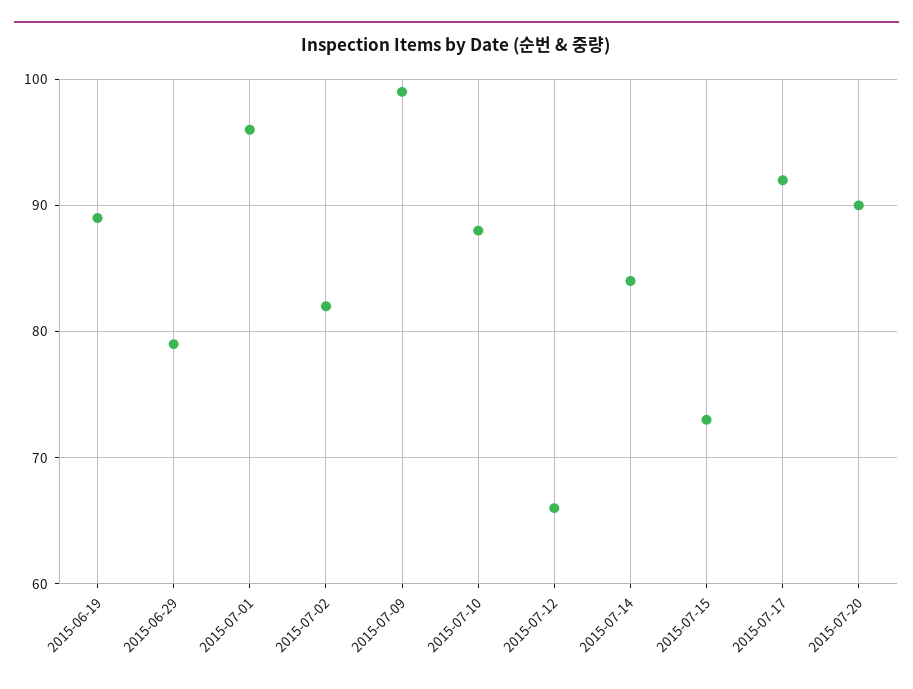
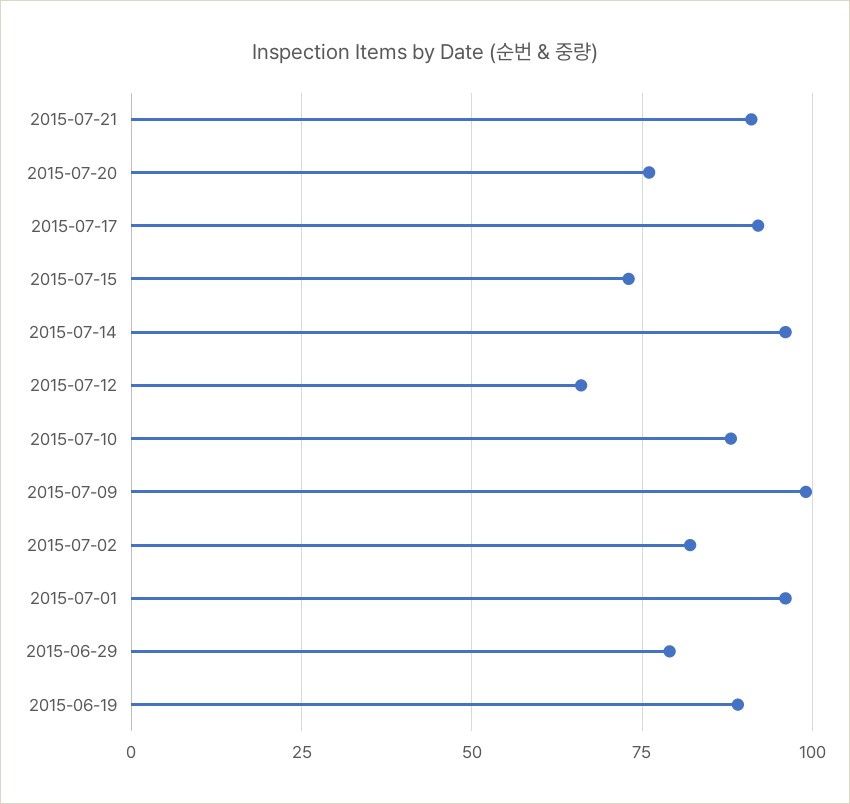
2015-07-14: 84 -> 95
2015-07-20: 90 -> 75
2015-07-21: none -> 90

